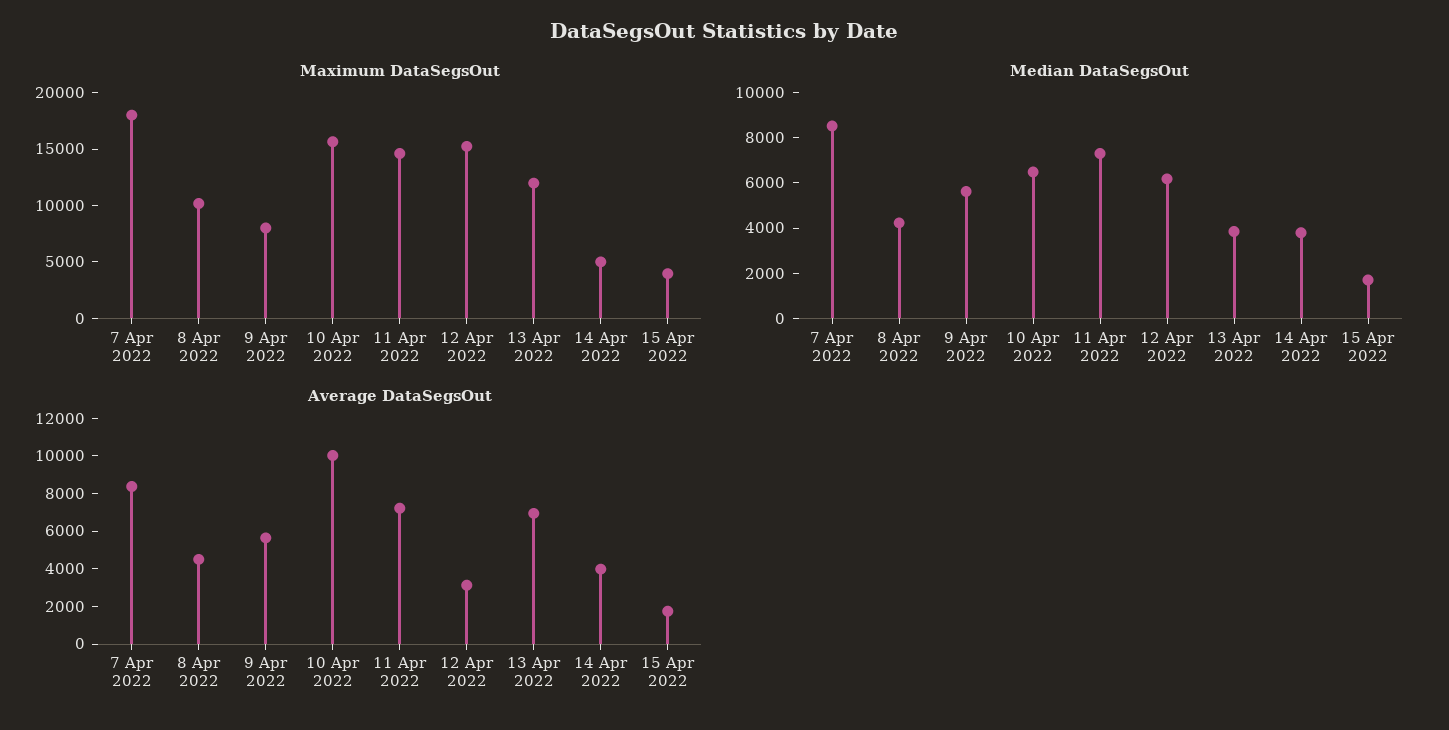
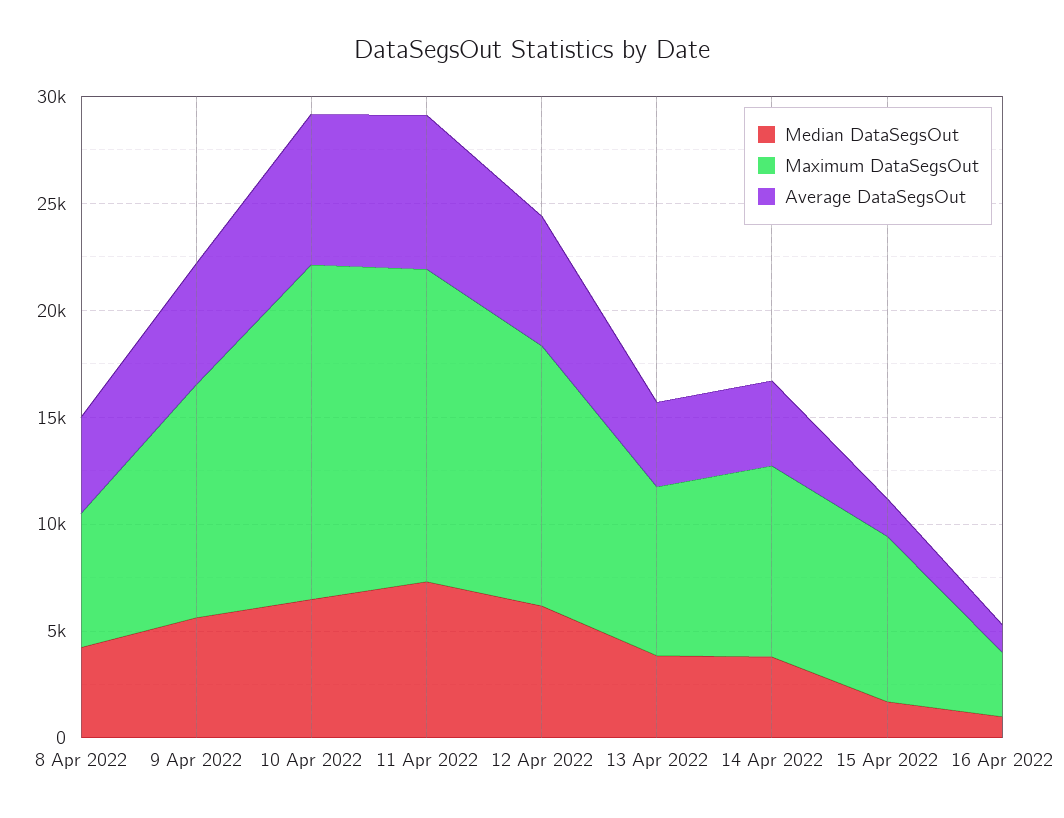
Maximum DataSegsOut, 7 Apr 2022: 18000 -> none
Maximum DataSegsOut, 8 Apr 2022: 10000 -> 6000
Maximum DataSegsOut, 9 Apr 2022: 8000 -> 11000
Maximum DataSegsOut, 12 Apr 2022: 15000 -> 12000
Maximum DataSegsOut, 13 Apr 2022: 12000 -> 8000
Maximum DataSegsOut, 14 Apr 2022: 5000 -> 9000
Maximum DataSegsOut, 15 Apr 2022: 4000 -> 8000
Median DataSegsOut, 7 Apr 2022: 8500 -> none
Average DataSegsOut, 7 Apr 2022: 8500 -> none
Average DataSegsOut, 10 Apr 2022: 10000 -> 7000
Average DataSegsOut, 12 Apr 2022: 3000 -> 6000
Average DataSegsOut, 13 Apr 2022: 7000 -> 4000
Median DataSegsOut, 16 Apr 2022: none -> 1000
Maximum DataSegsOut, 16 Apr 2022: none -> 3000
Average DataSegsOut, 16 Apr 2022: none -> 1000

